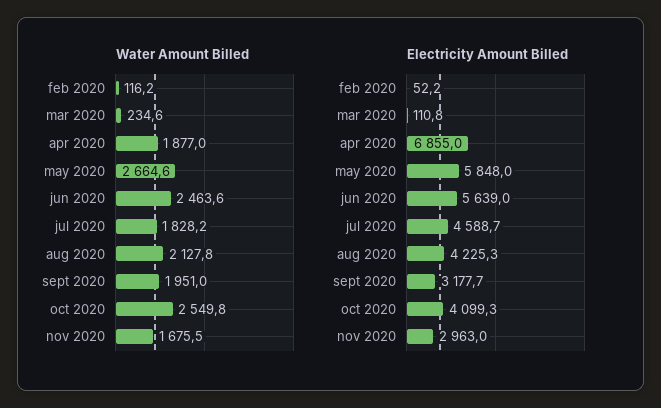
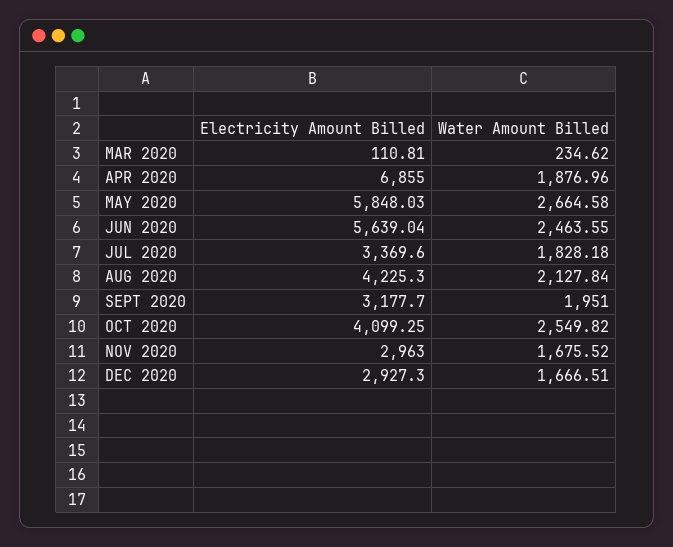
Water Amount Billed, feb 2020: 116.2 -> none
Electricity Amount Billed, feb 2020: 52.2 -> none
Electricity Amount Billed, jul 2020: 4588.7 -> 3369.6
Electricity Amount Billed, DEC 2020: none -> 2927.3
Water Amount Billed, DEC 2020: none -> 1666.51

